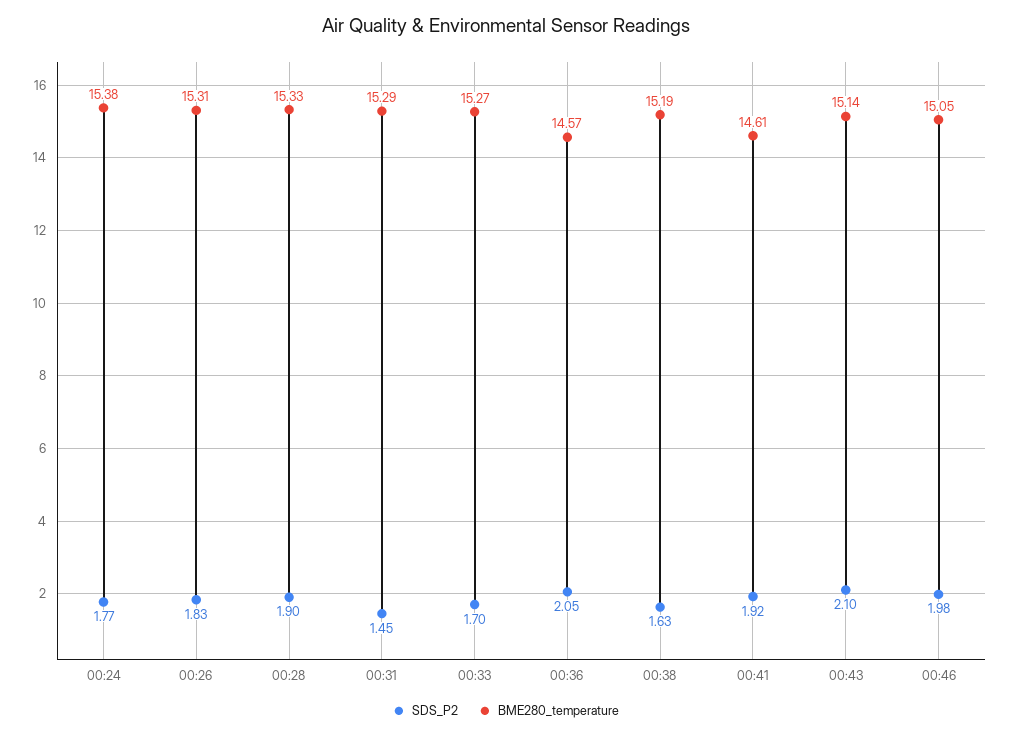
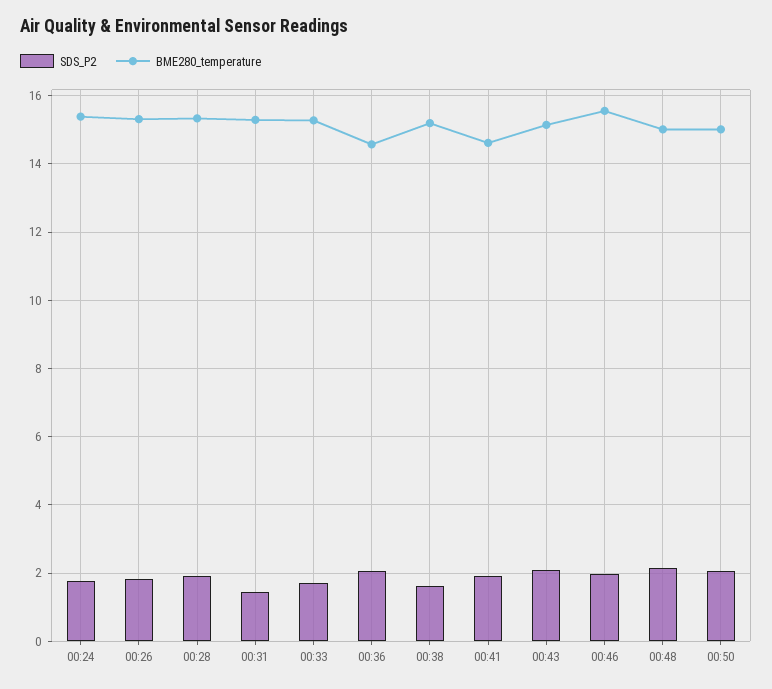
BME280_temperature, 00:46: 15.05 -> 15.6
SDS_P2, 00:48: none -> 2.2
BME280_temperature, 00:48: none -> 15
SDS_P2, 00:50: none -> 2
BME280_temperature, 00:50: none -> 15

